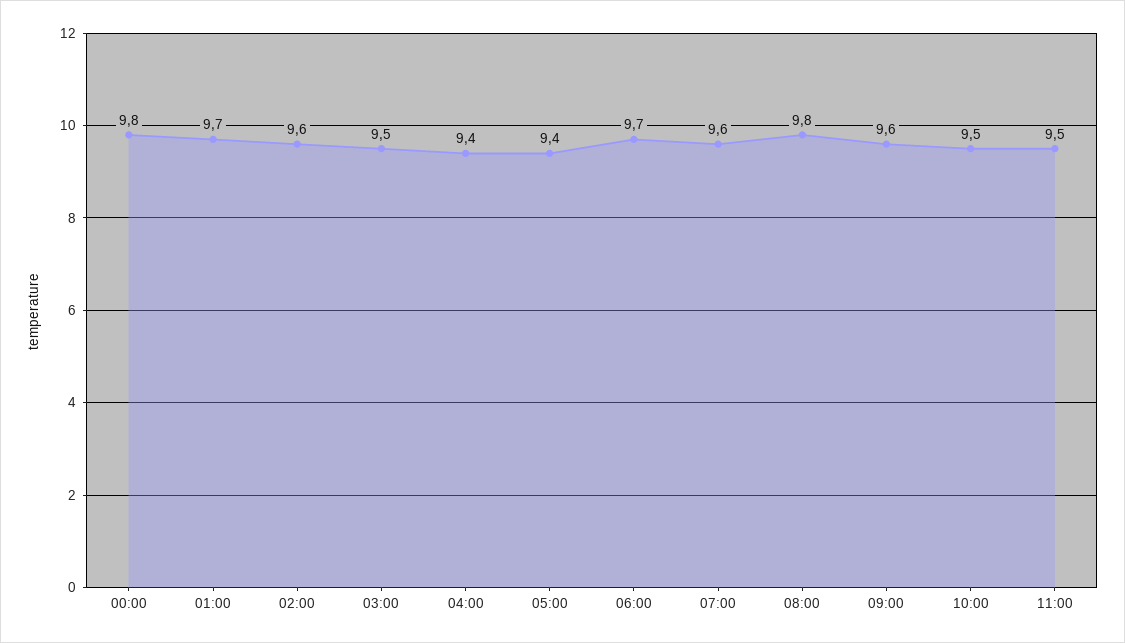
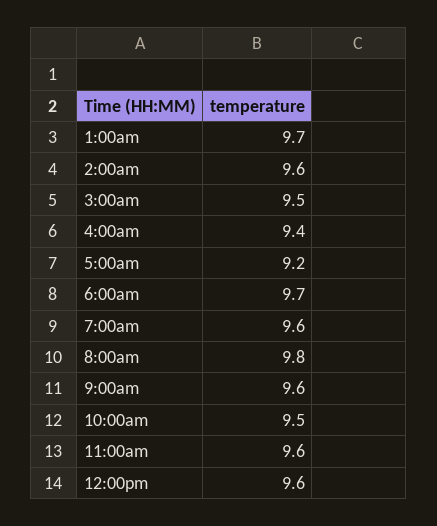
00:00: 9.8 -> none
05:00: 9.4 -> 9.2
11:00: 9.5 -> 9.6
12:00pm: none -> 9.6

